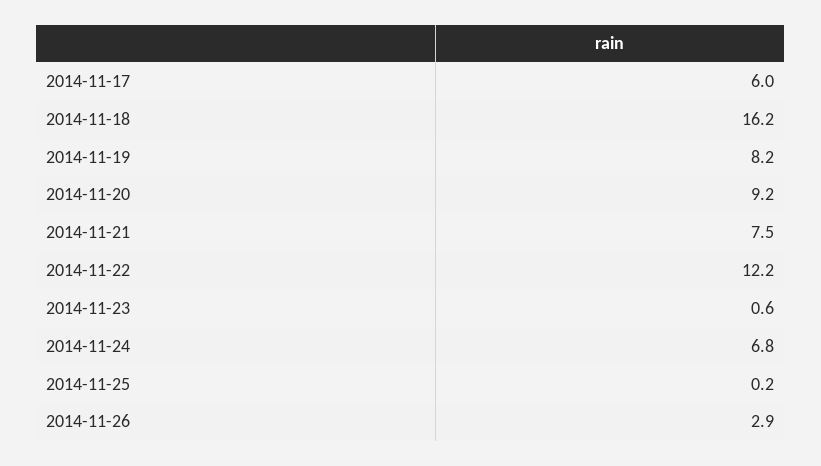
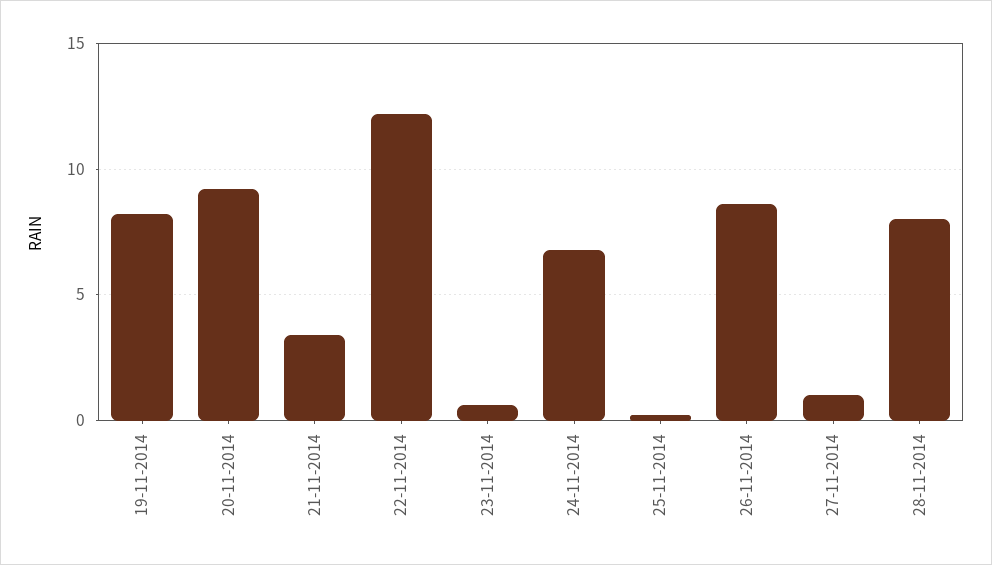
2014-11-17: 6 -> none
2014-11-18: 16.2 -> none
2014-11-21: 7.5 -> 3.5
2014-11-26: 2.9 -> 8.5
27-11-2014: none -> 1
28-11-2014: none -> 8

